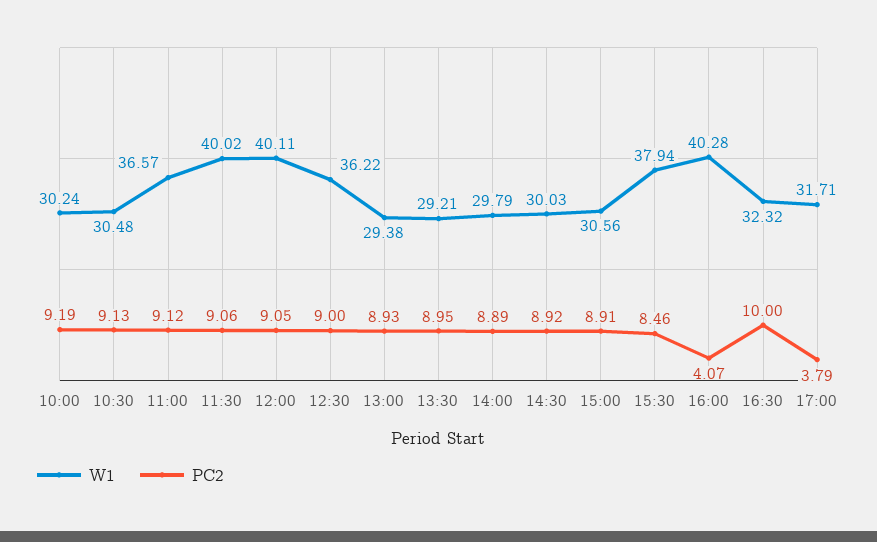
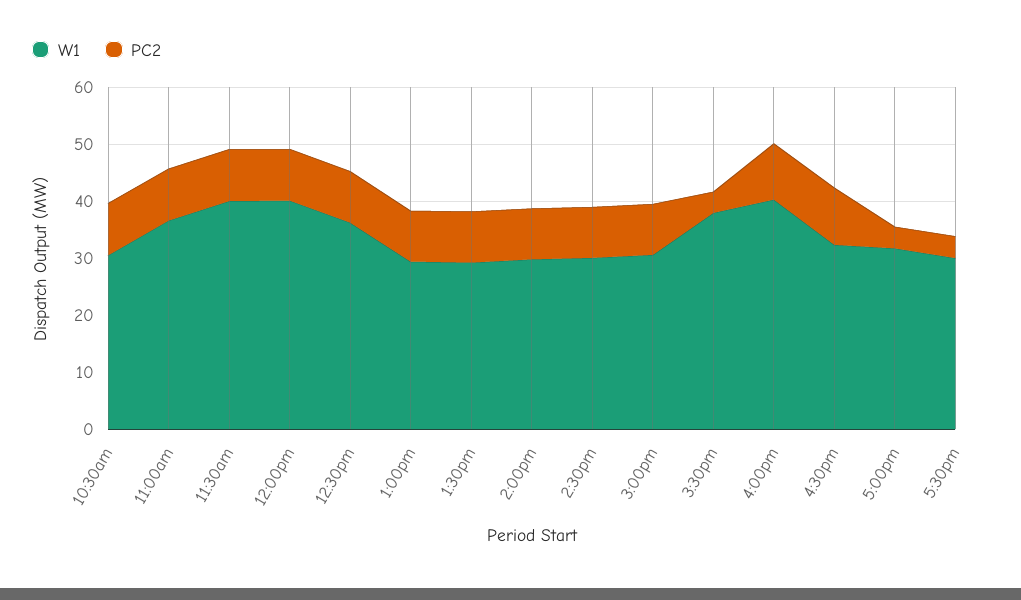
W1, 10:00: 30.24 -> none
PC2, 10:00: 9.19 -> none
PC2, 15:30: 8.46 -> 4
PC2, 16:00: 4.07 -> 10
W1, 5:30pm: none -> 30
PC2, 5:30pm: none -> 4

